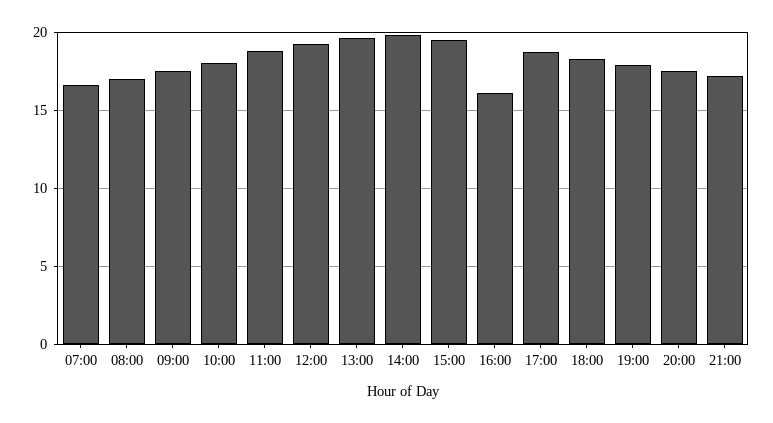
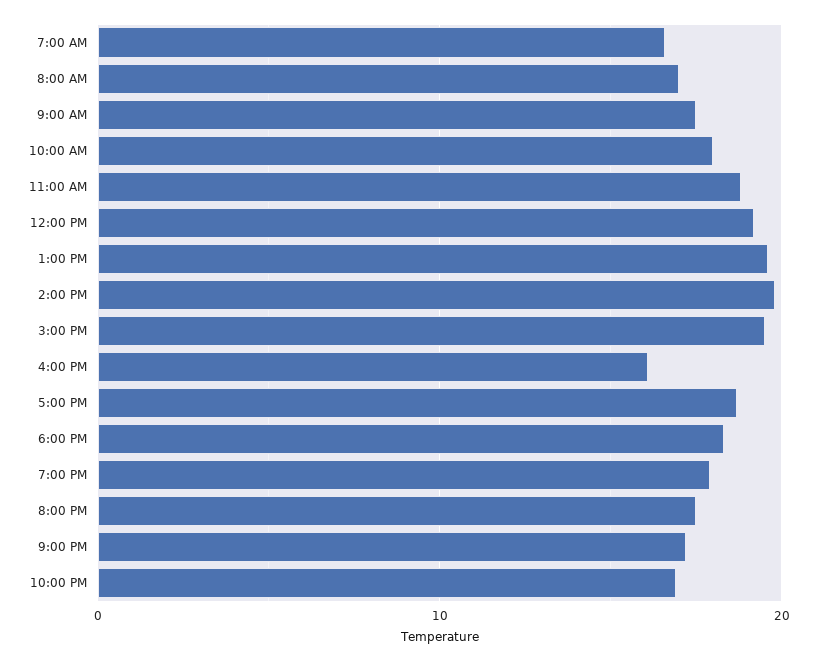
10:00 PM: none -> 17

